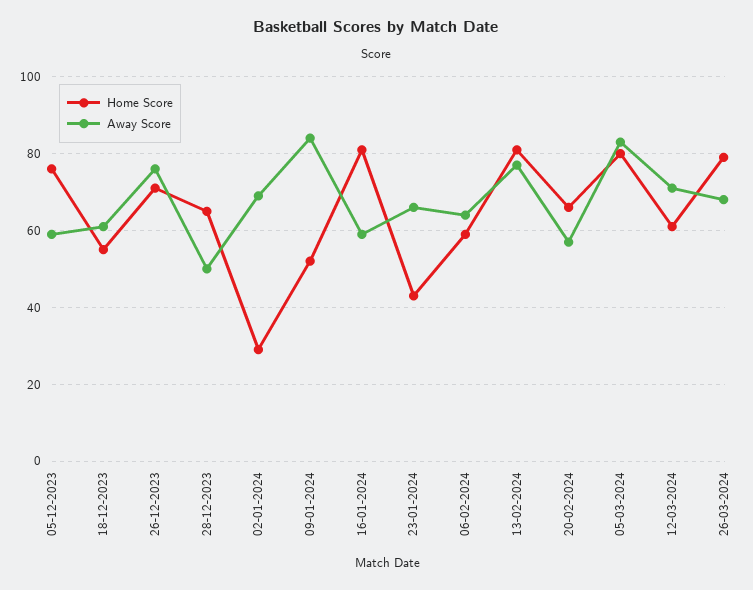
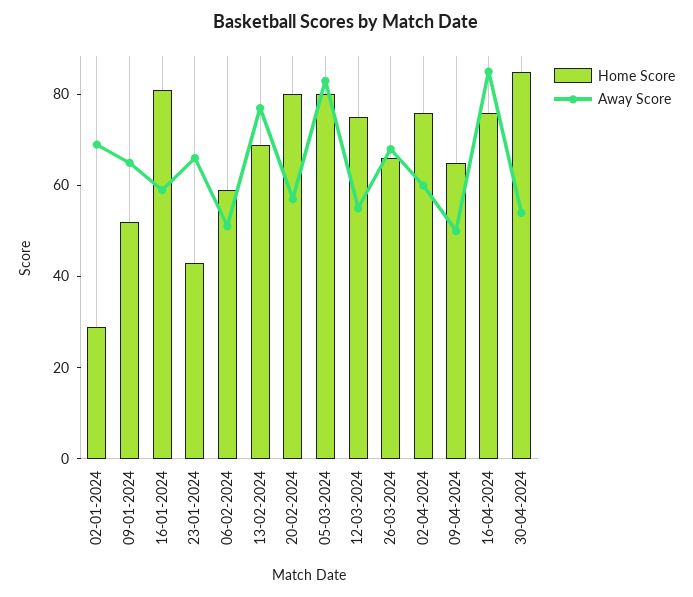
Home Score, 05-12-2023: 75 -> none
Away Score, 05-12-2023: 60 -> none
Home Score, 18-12-2023: 55 -> none
Away Score, 18-12-2023: 60 -> none
Home Score, 26-12-2023: 70 -> none
Away Score, 26-12-2023: 75 -> none
Home Score, 28-12-2023: 65 -> none
Away Score, 28-12-2023: 50 -> none
Away Score, 09-01-2024: 85 -> 65
Away Score, 06-02-2024: 65 -> 50
Home Score, 13-02-2024: 80 -> 70
Home Score, 20-02-2024: 65 -> 80
Home Score, 12-03-2024: 60 -> 75
Away Score, 12-03-2024: 70 -> 55
Home Score, 26-03-2024: 80 -> 65
Home Score, 02-04-2024: none -> 75
Away Score, 02-04-2024: none -> 60
Home Score, 09-04-2024: none -> 65
Away Score, 09-04-2024: none -> 50
Home Score, 16-04-2024: none -> 75
Away Score, 16-04-2024: none -> 85
Home Score, 30-04-2024: none -> 85
Away Score, 30-04-2024: none -> 55

